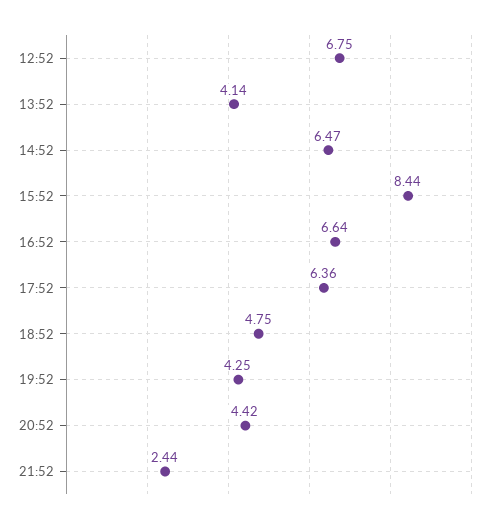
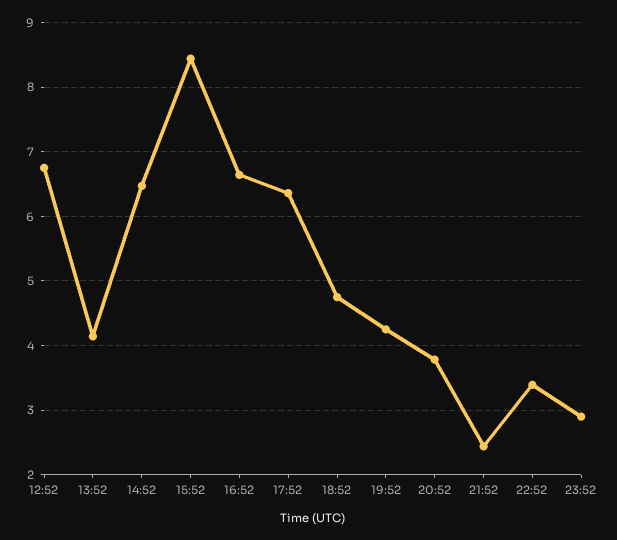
20:52: 4.42 -> 3.8
22:52: none -> 3.4
23:52: none -> 2.9

